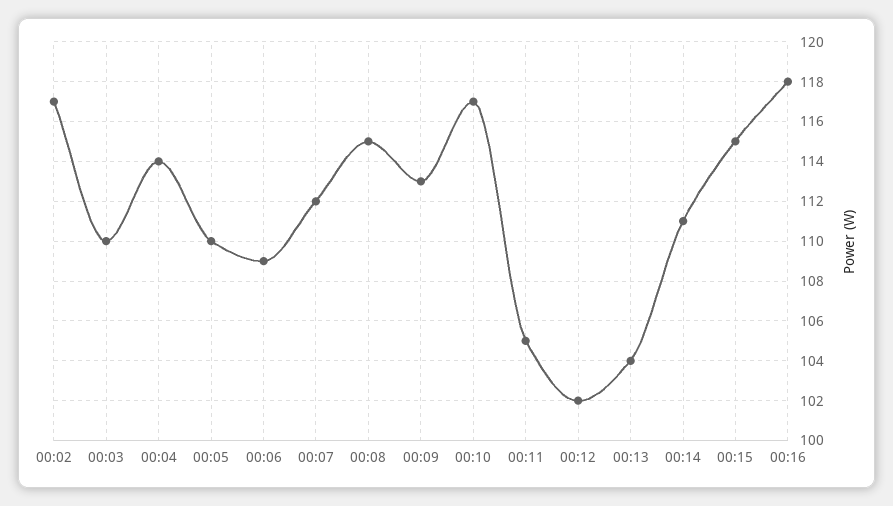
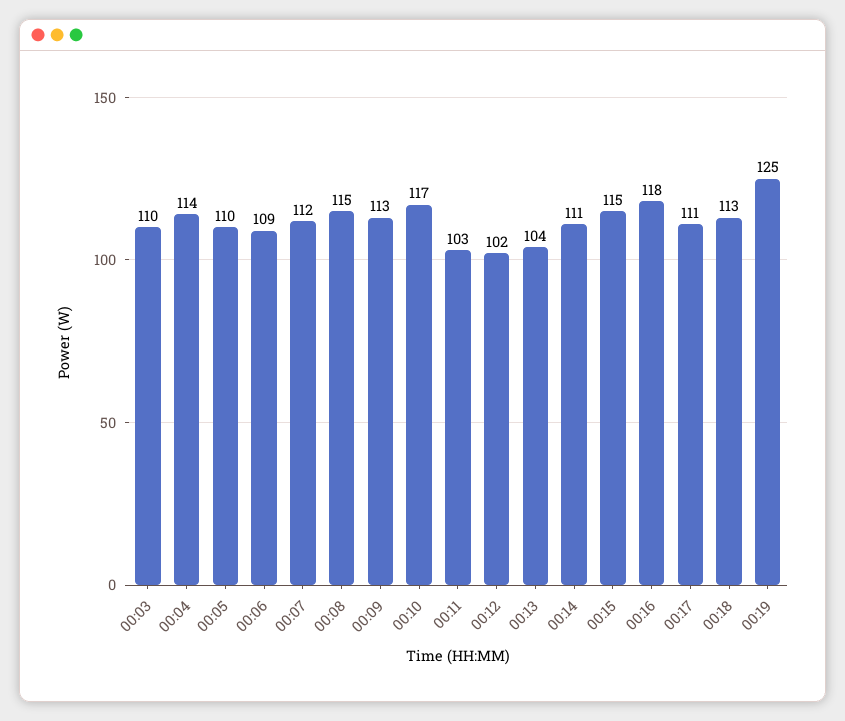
00:02: 117 -> none
00:11: 105 -> 103
00:17: none -> 111
00:18: none -> 113
00:19: none -> 125

